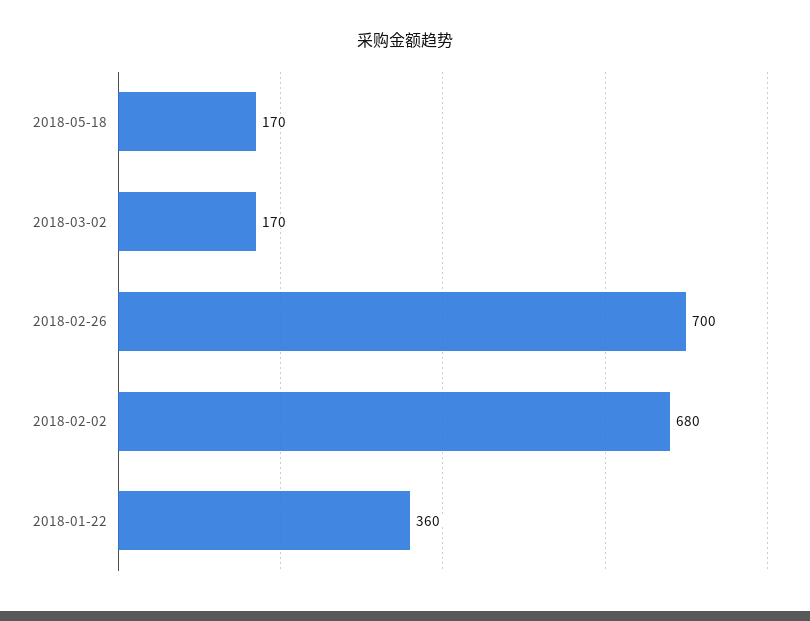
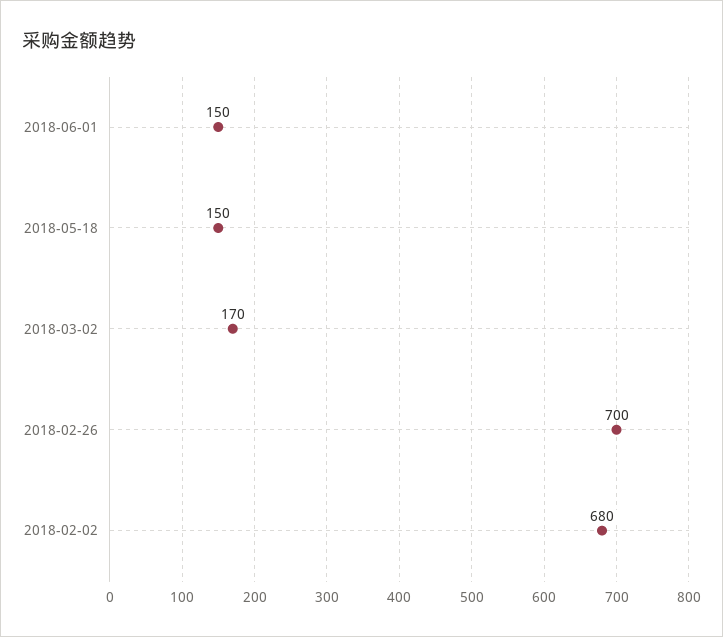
2018-05-18: 170 -> 150
2018-01-22: 360 -> none
2018-06-01: none -> 150

